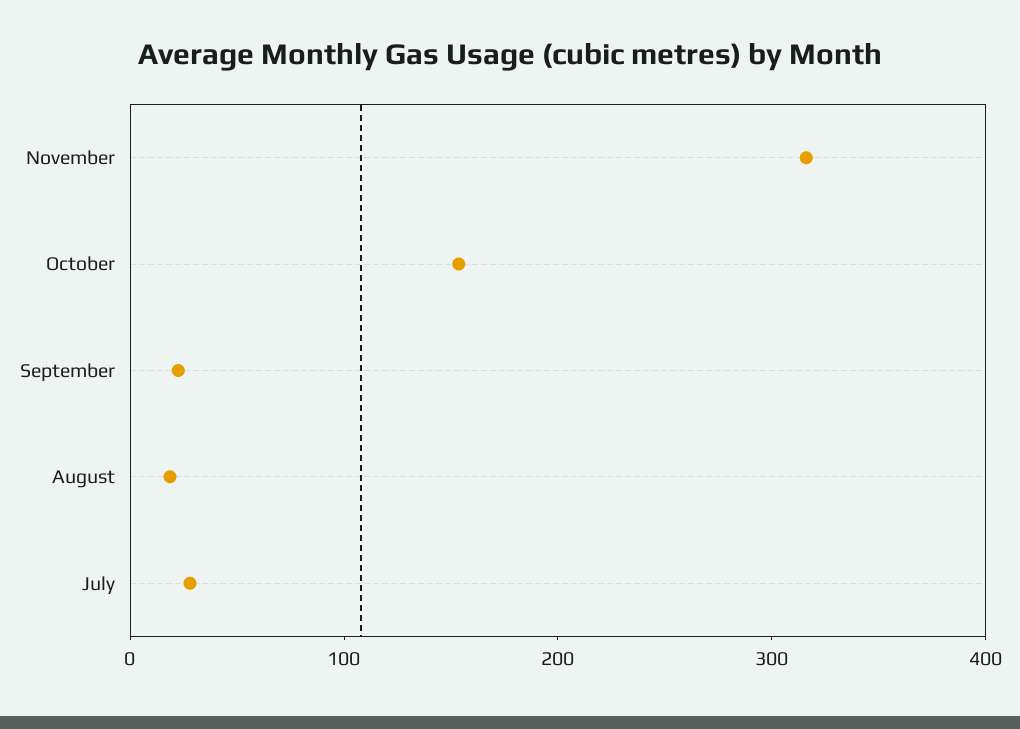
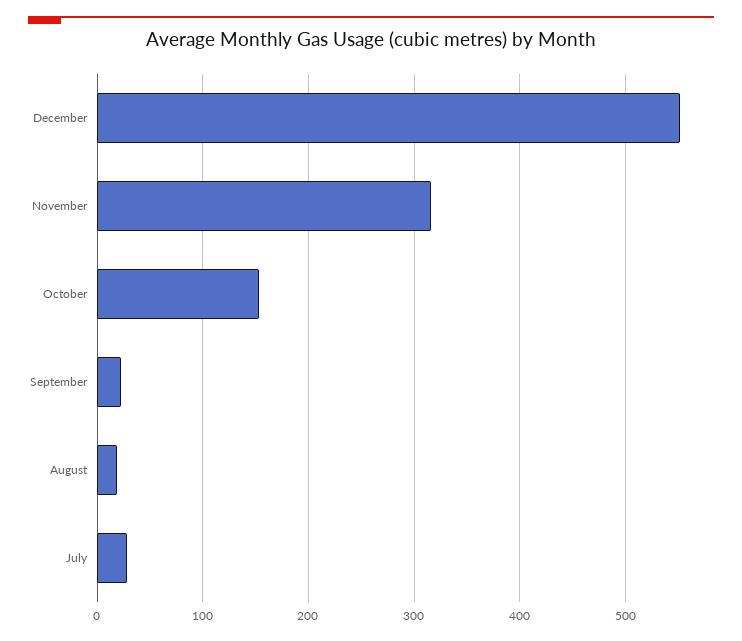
December: none -> 550

